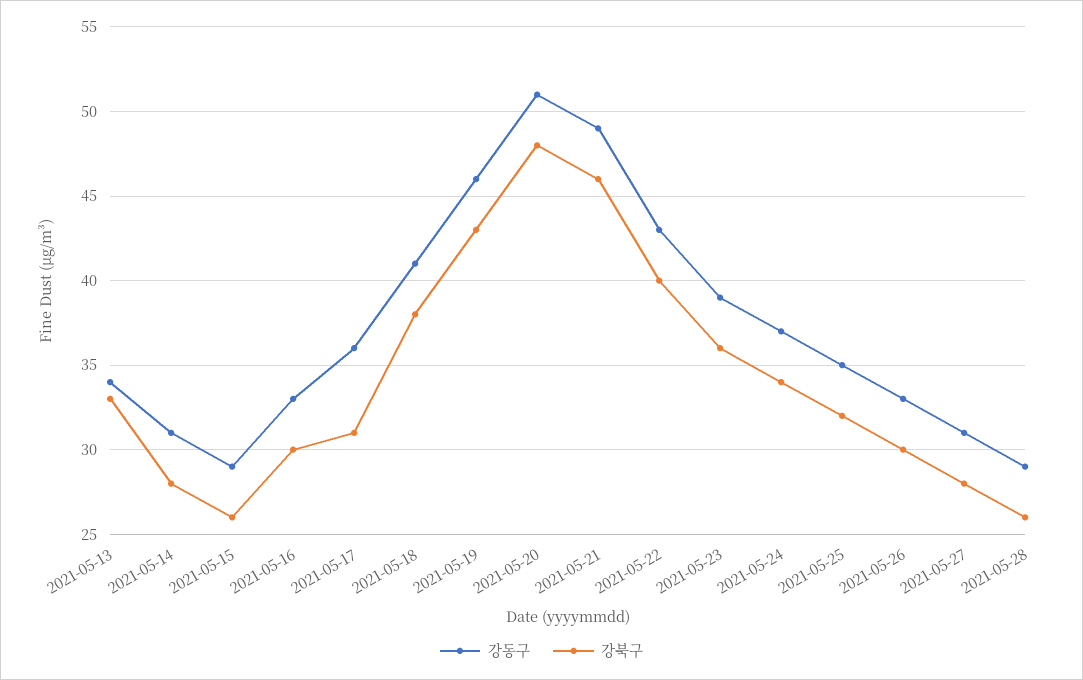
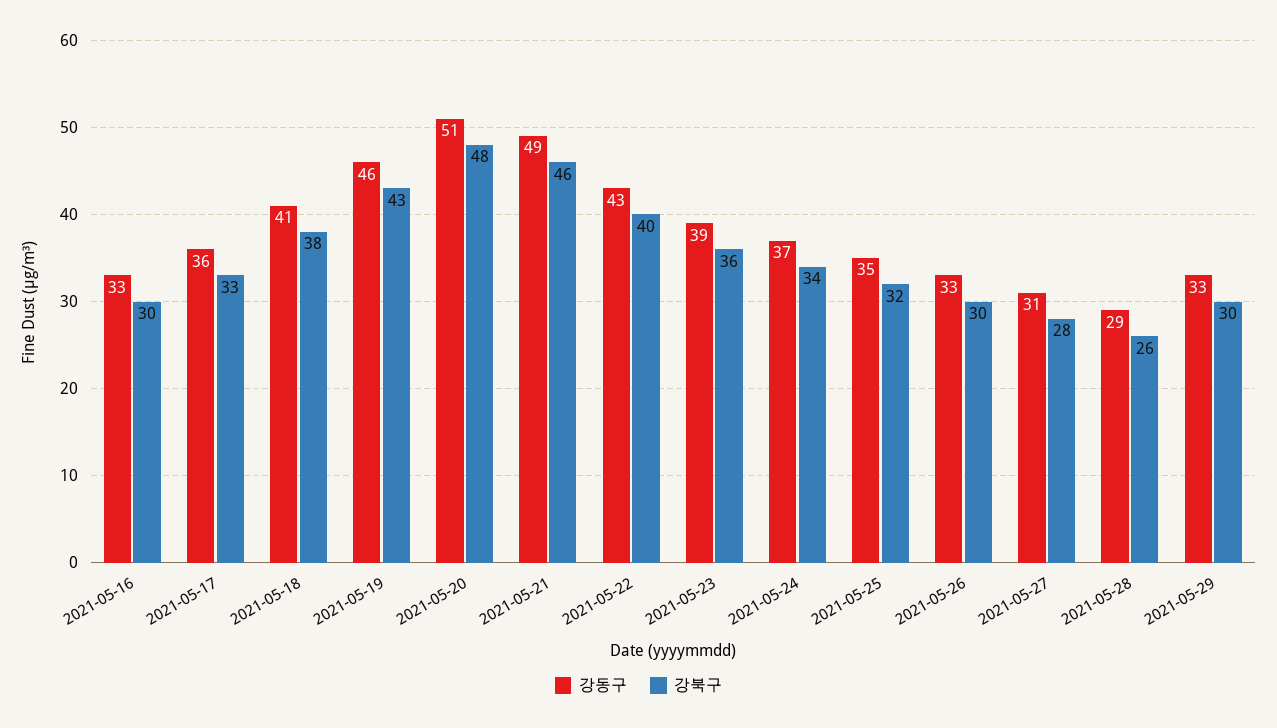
강동구, 2021-05-13: 34 -> none
강북구, 2021-05-13: 33 -> none
강동구, 2021-05-14: 31 -> none
강북구, 2021-05-14: 28 -> none
강동구, 2021-05-15: 29 -> none
강북구, 2021-05-15: 26 -> none
강북구, 2021-05-17: 31 -> 33
강동구, 2021-05-29: none -> 33
강북구, 2021-05-29: none -> 30

